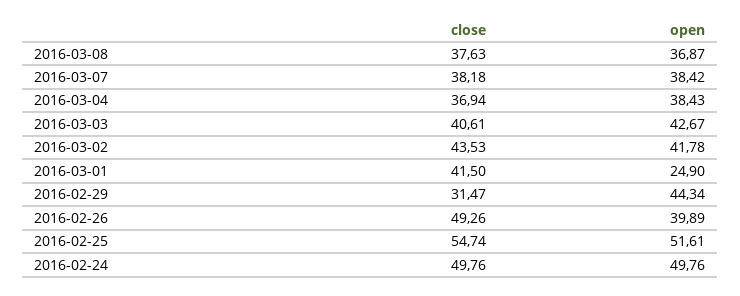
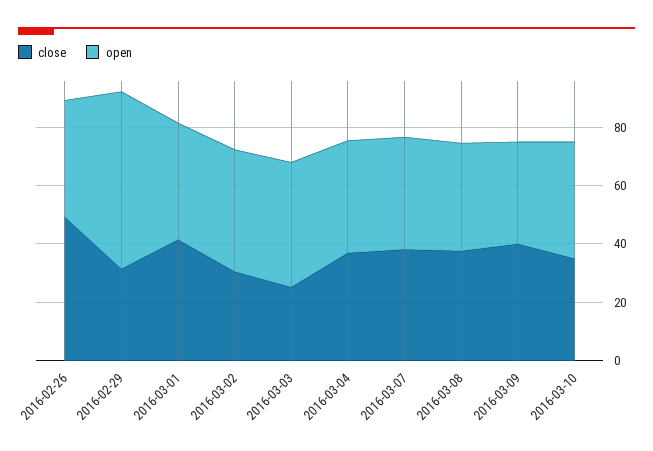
close, 2016-03-03: 40.61 -> 25
close, 2016-03-02: 43.53 -> 30
open, 2016-03-01: 24.9 -> 40
open, 2016-02-29: 44.34 -> 60
close, 2016-02-25: 54.74 -> none
open, 2016-02-25: 51.61 -> none
close, 2016-02-24: 49.76 -> none
open, 2016-02-24: 49.76 -> none
close, 2016-03-09: none -> 40
open, 2016-03-09: none -> 35
close, 2016-03-10: none -> 35
open, 2016-03-10: none -> 40

